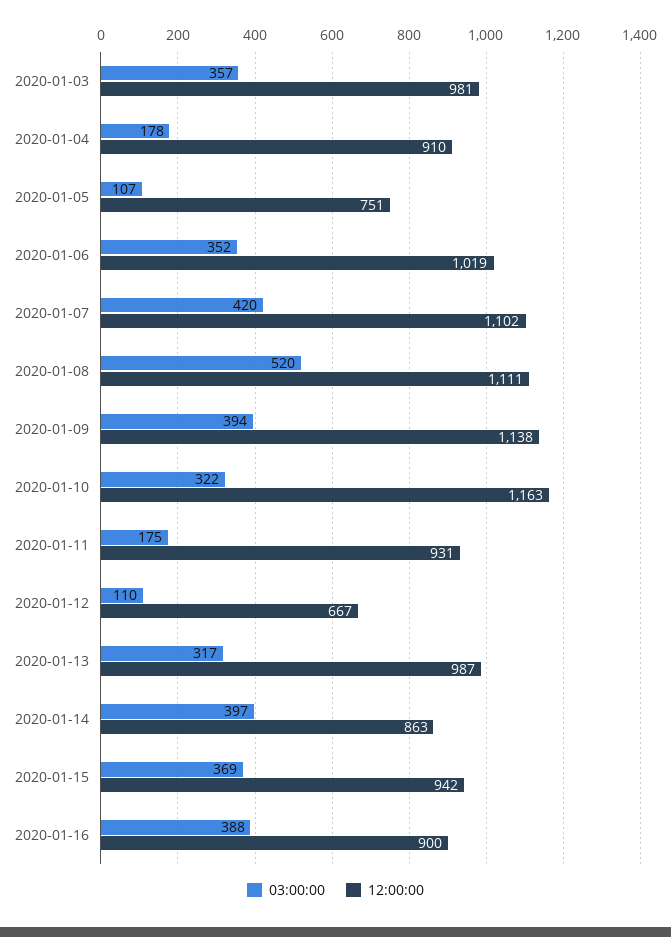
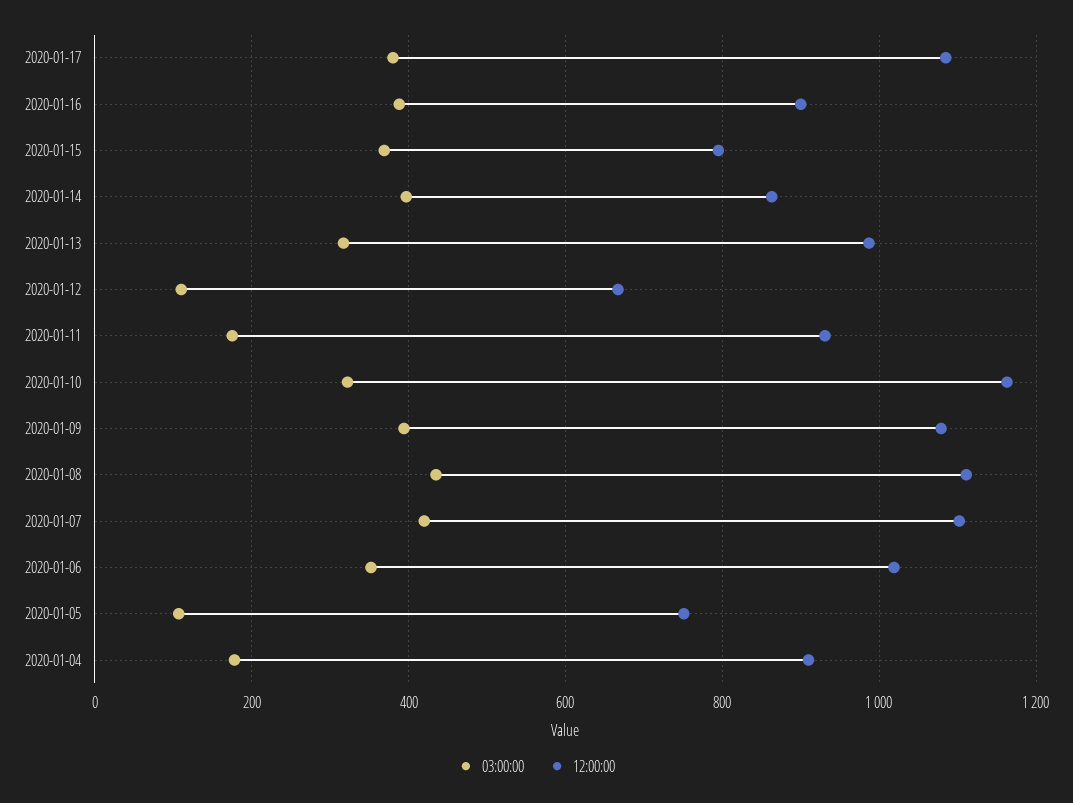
03:00:00, 2020-01-03: 357 -> none
12:00:00, 2020-01-03: 981 -> none
03:00:00, 2020-01-08: 520 -> 440
12:00:00, 2020-01-09: 1138 -> 1080
12:00:00, 2020-01-15: 942 -> 800
03:00:00, 2020-01-17: none -> 380
12:00:00, 2020-01-17: none -> 1080

